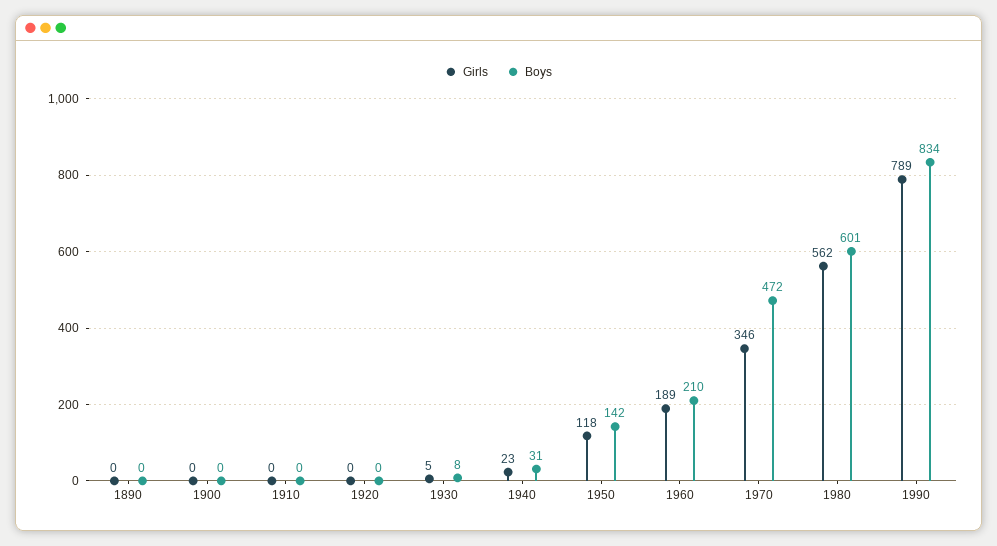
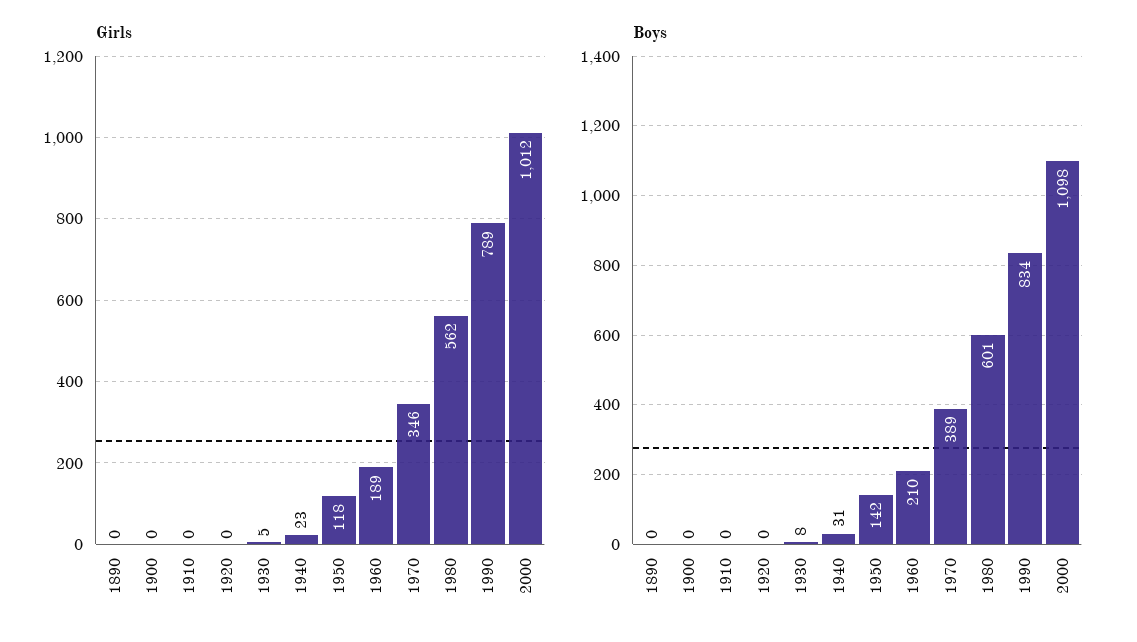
Boys, 1970: 472 -> 389
Girls, 2000: none -> 1012
Boys, 2000: none -> 1098

